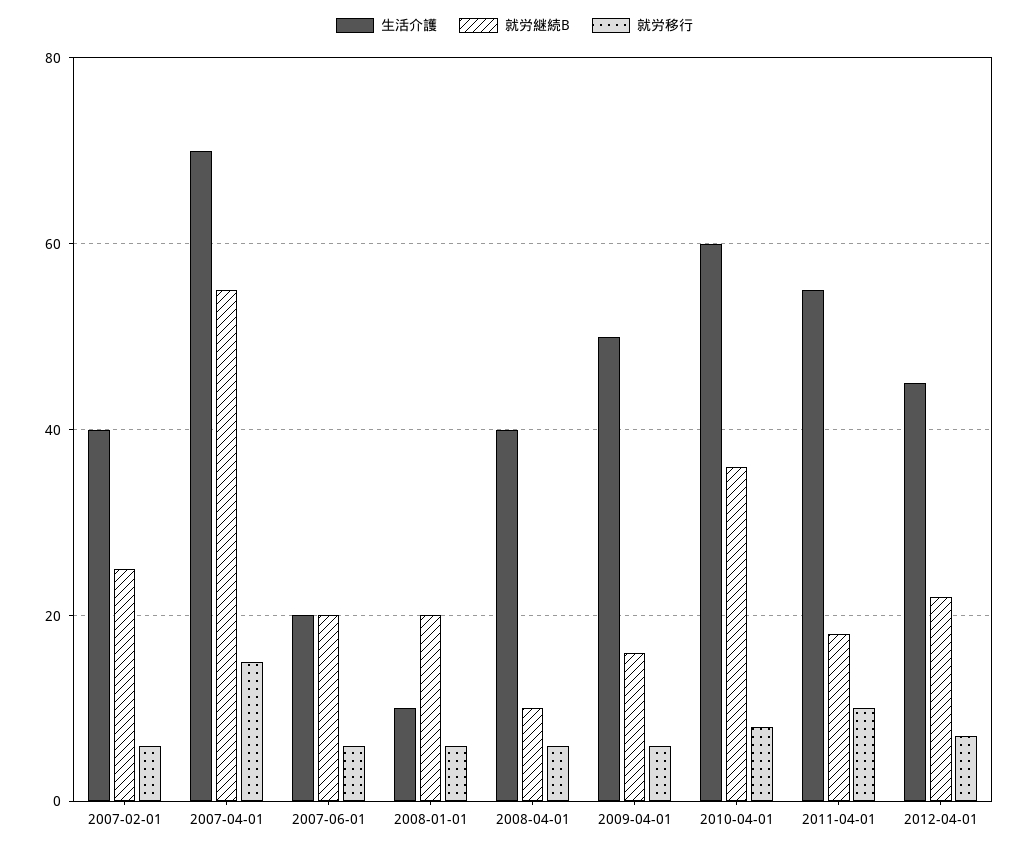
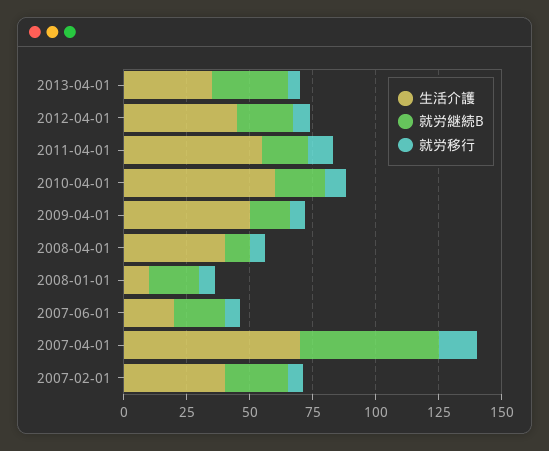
就労継続B, 2010-04-01: 35 -> 20
生活介護, 2013-04-01: none -> 35
就労継続B, 2013-04-01: none -> 30
就労移行, 2013-04-01: none -> 5

